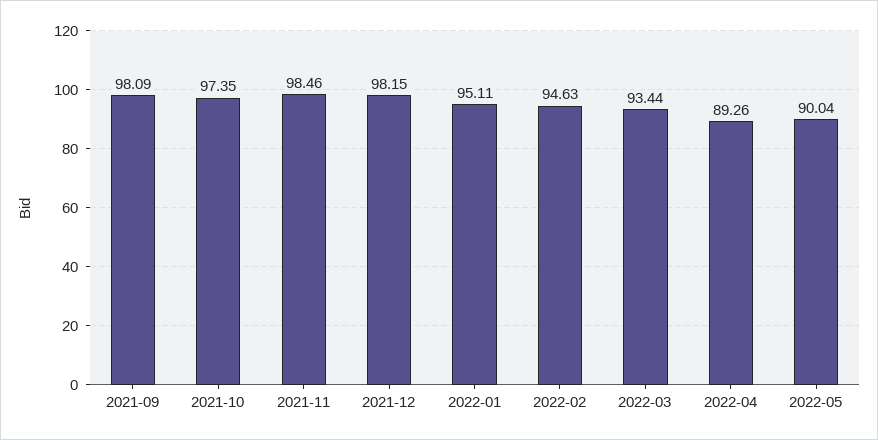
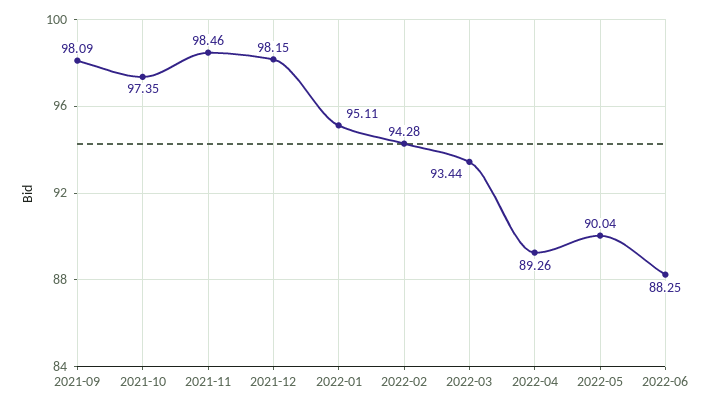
2022-02: 94.63 -> 94.28
2022-06: none -> 88.25

